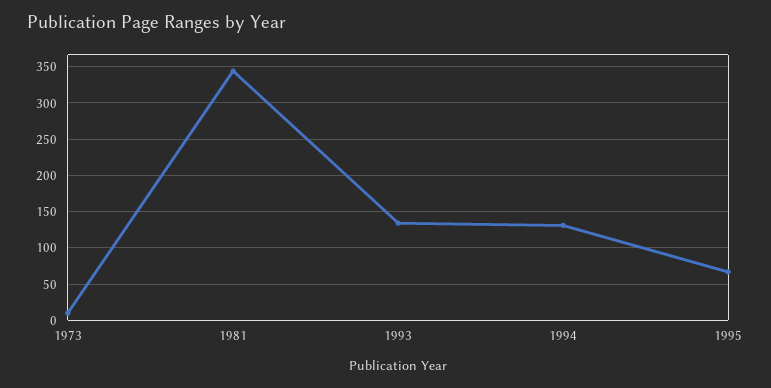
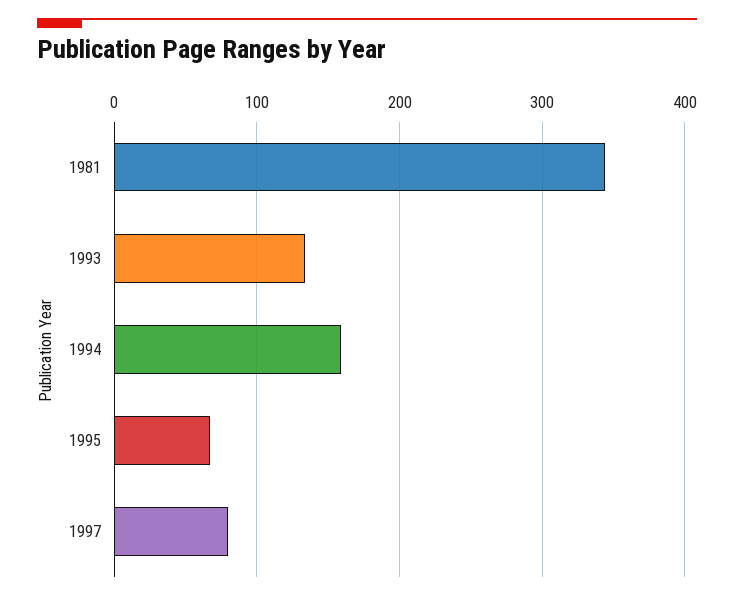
1973: 10 -> none
1994: 130 -> 160
1997: none -> 80

